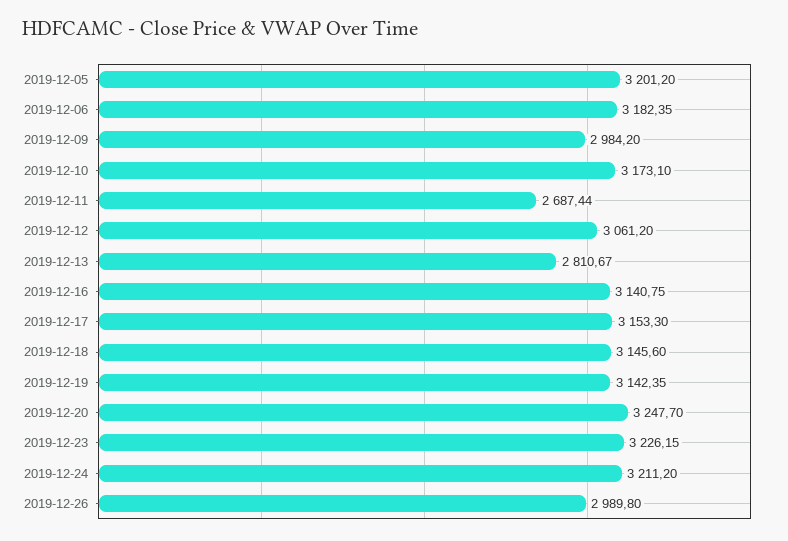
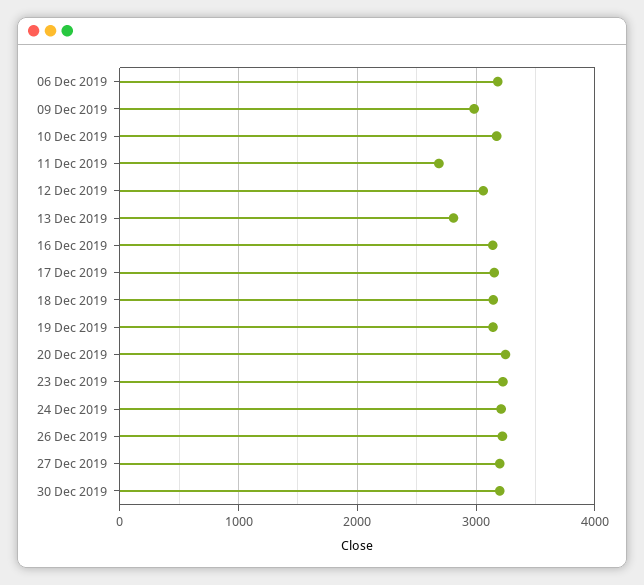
2019-12-05: 3201.2 -> none
2019-12-26: 2989.8 -> 3200
27 Dec 2019: none -> 3200
30 Dec 2019: none -> 3200

